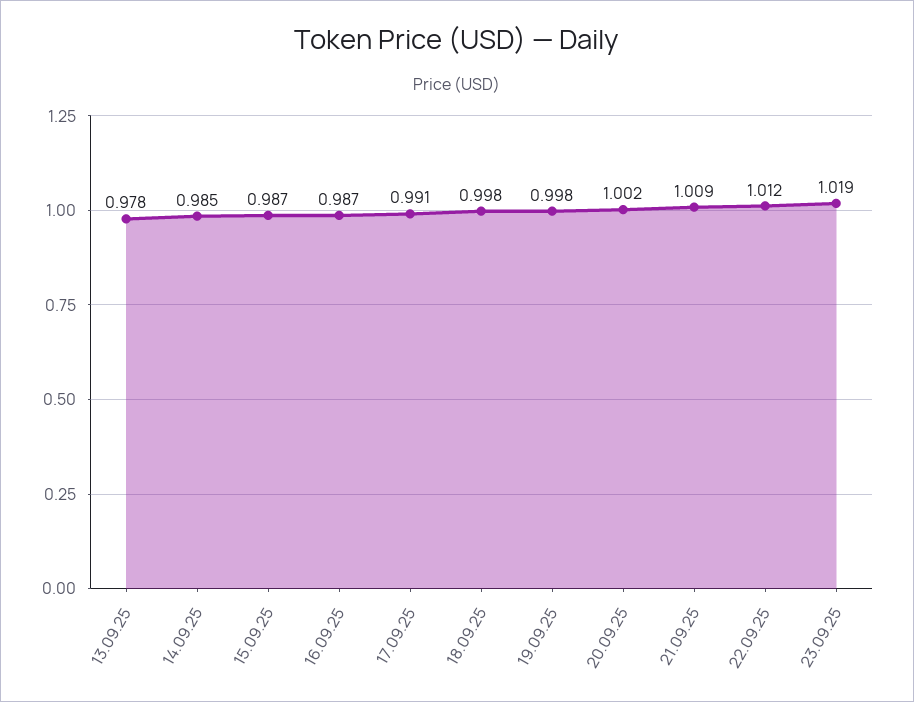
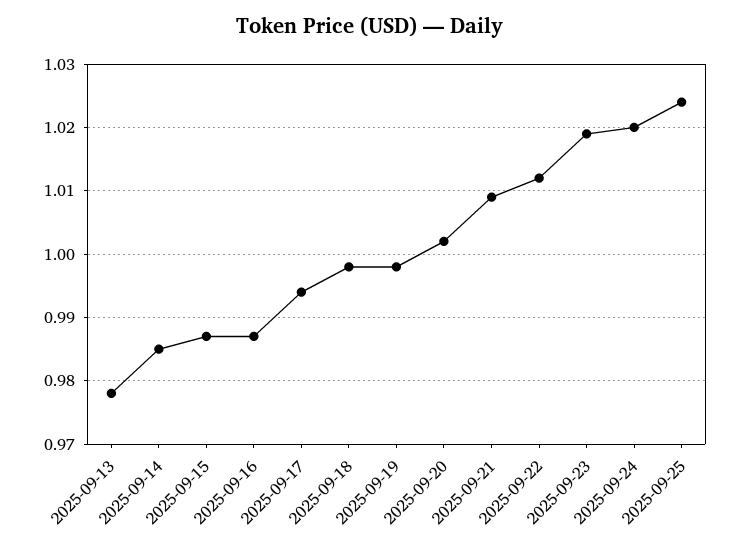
17.09.25: 0.991 -> 0.994
2025-09-24: none -> 1.02
2025-09-25: none -> 1.024

